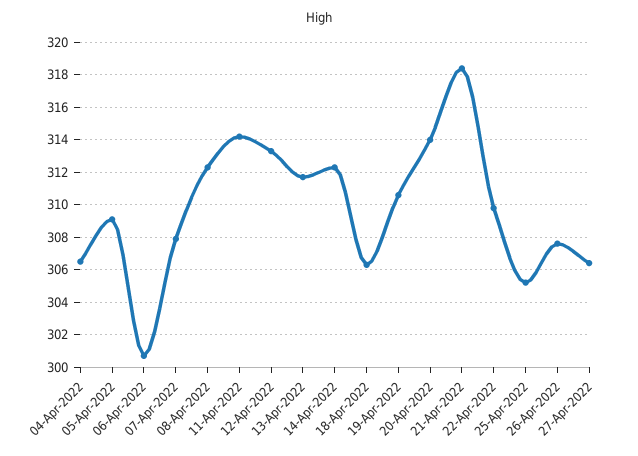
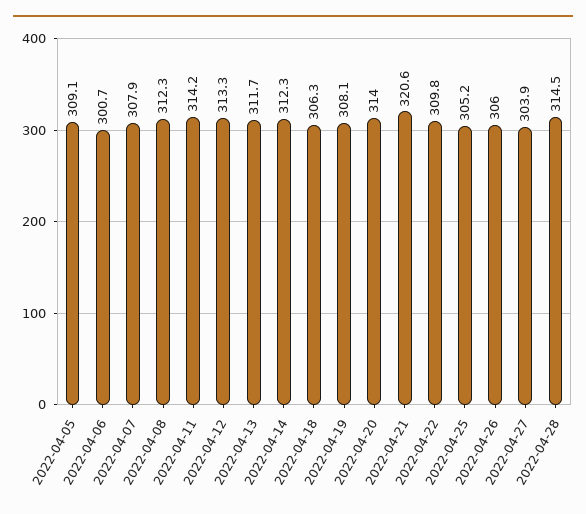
04-Apr-2022: 306.5 -> none
19-Apr-2022: 310.5 -> 308.1
21-Apr-2022: 318.5 -> 320.6
26-Apr-2022: 307.5 -> 306
27-Apr-2022: 306.5 -> 303.9
2022-04-28: none -> 314.5

